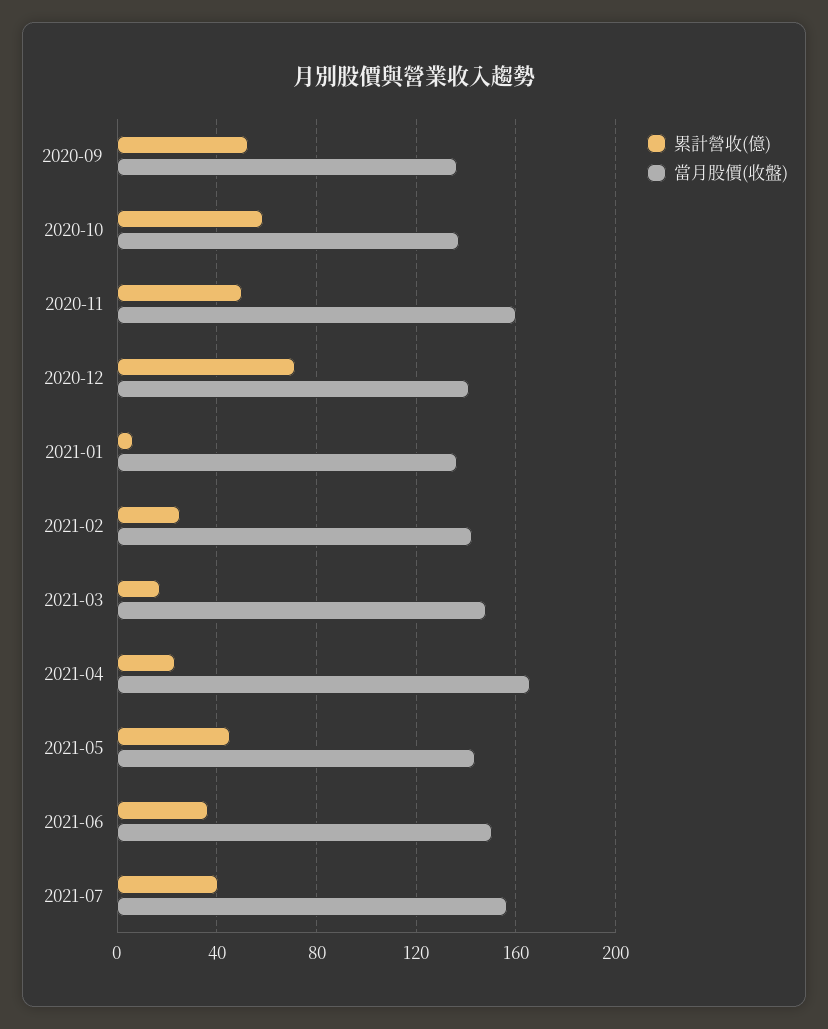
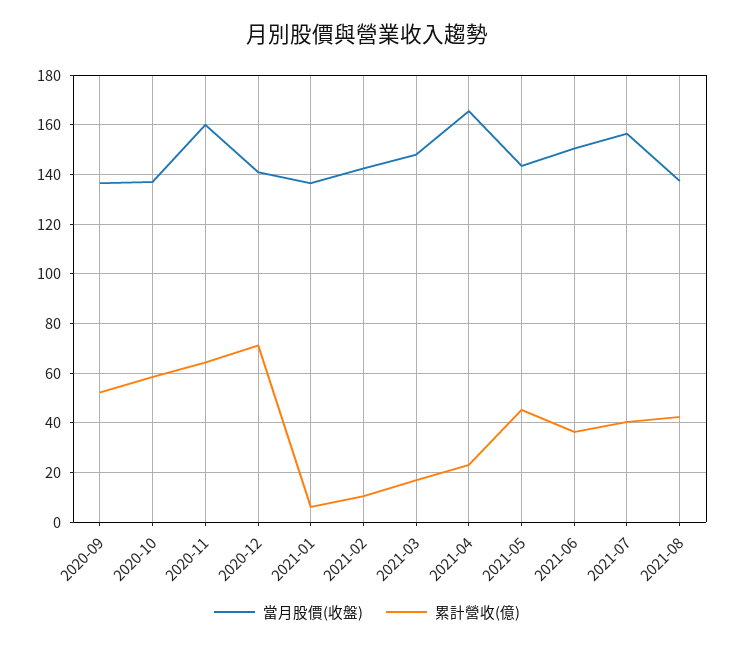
累計營收(億), 2020-11: 50 -> 65
累計營收(億), 2021-02: 25 -> 10
當月股價(收盤), 2021-08: none -> 137.5
累計營收(億), 2021-08: none -> 42.5

